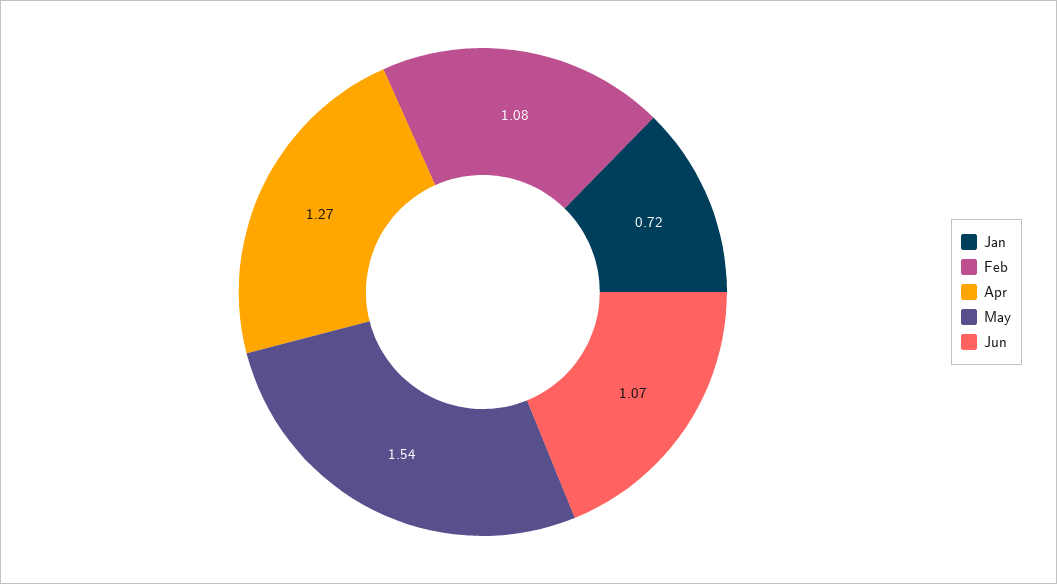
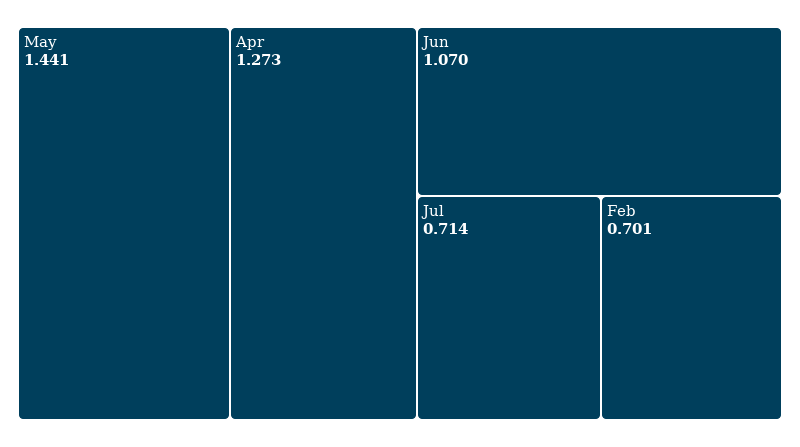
Jan: 0.72 -> none
Feb: 1.08 -> 0.701
May: 1.54 -> 1.441
Jul: none -> 0.714

